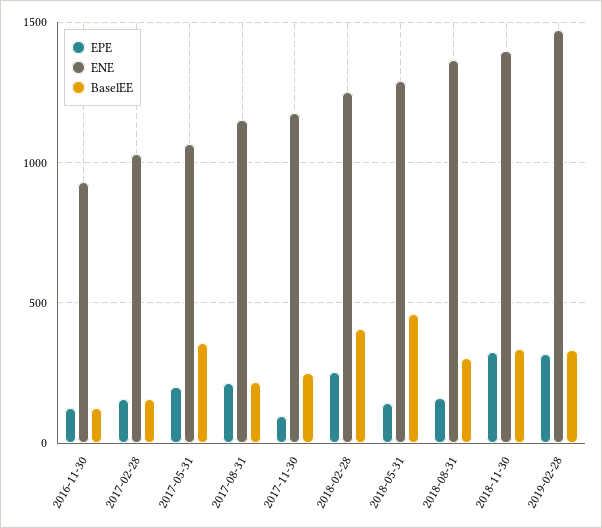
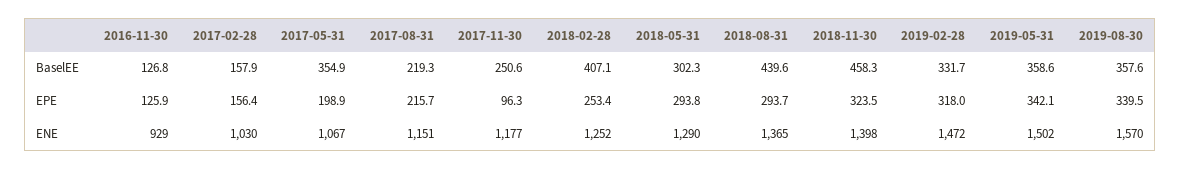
EPE, 2018-05-31: 150 -> 293.8
BaselEE, 2018-05-31: 450 -> 302.3
EPE, 2018-08-31: 150 -> 293.7
BaselEE, 2018-08-31: 300 -> 439.6
BaselEE, 2018-11-30: 350 -> 458.3
BaselEE, 2019-05-31: none -> 358.6
BaselEE, 2019-08-30: none -> 357.6
EPE, 2019-05-31: none -> 342.1
EPE, 2019-08-30: none -> 339.5
ENE, 2019-05-31: none -> 1502
ENE, 2019-08-30: none -> 1570

